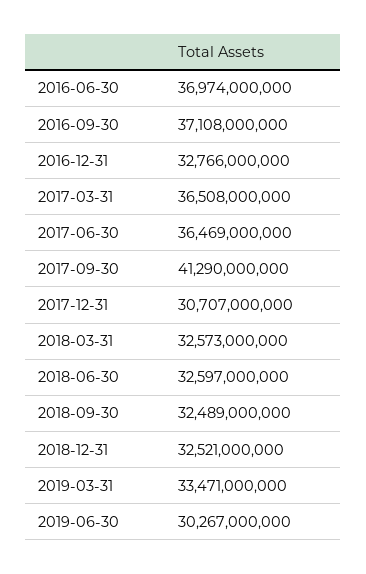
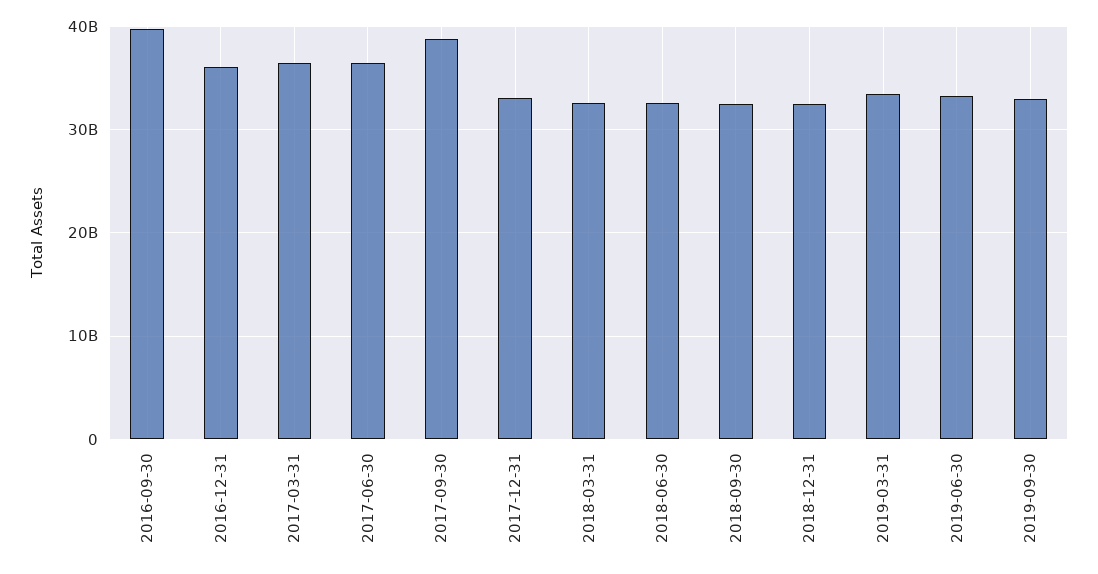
2016-06-30: 36974000000 -> none
2016-09-30: 37108000000 -> 40000000000
2016-12-31: 32766000000 -> 36000000000
2017-09-30: 41290000000 -> 39000000000
2017-12-31: 30707000000 -> 33000000000
2019-06-30: 30267000000 -> 33000000000
2019-09-30: none -> 33000000000

